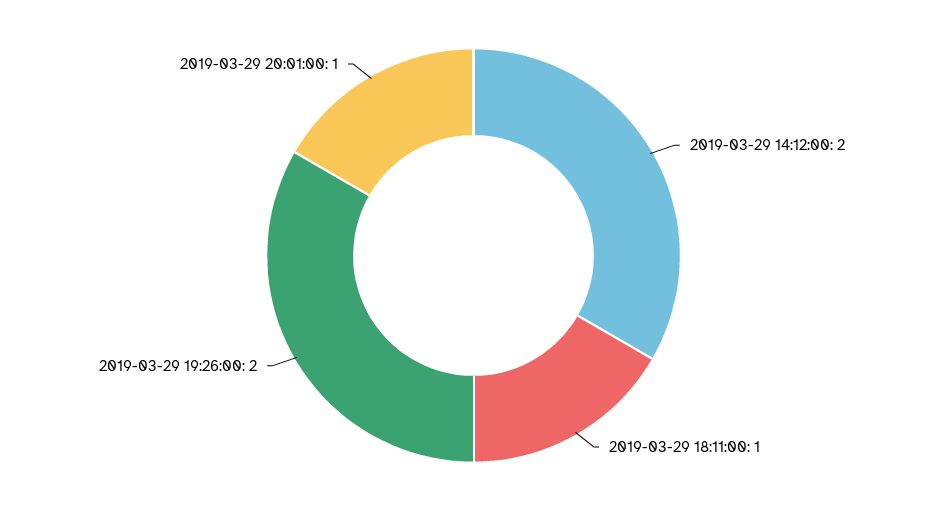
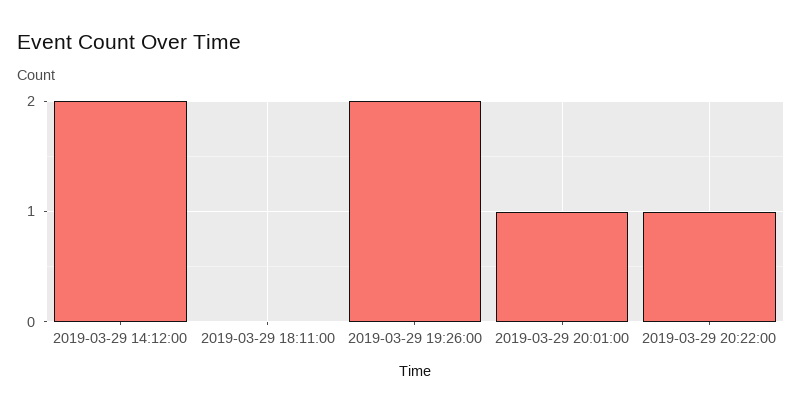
2019-03-29 18:11:00: 1 -> 0
2019-03-29 20:22:00: none -> 1

